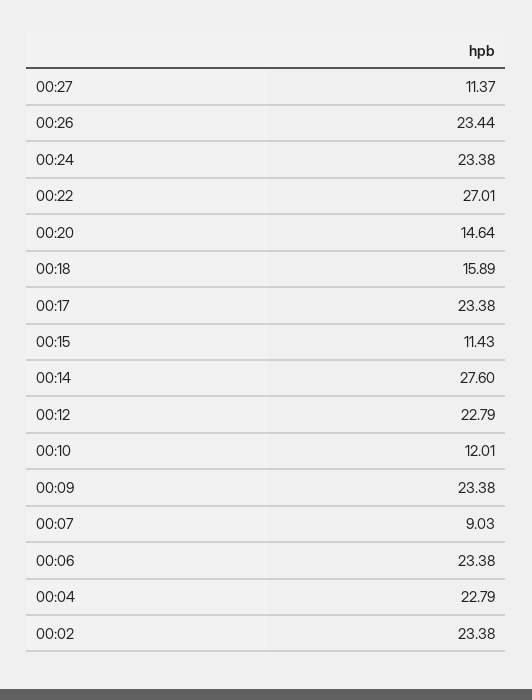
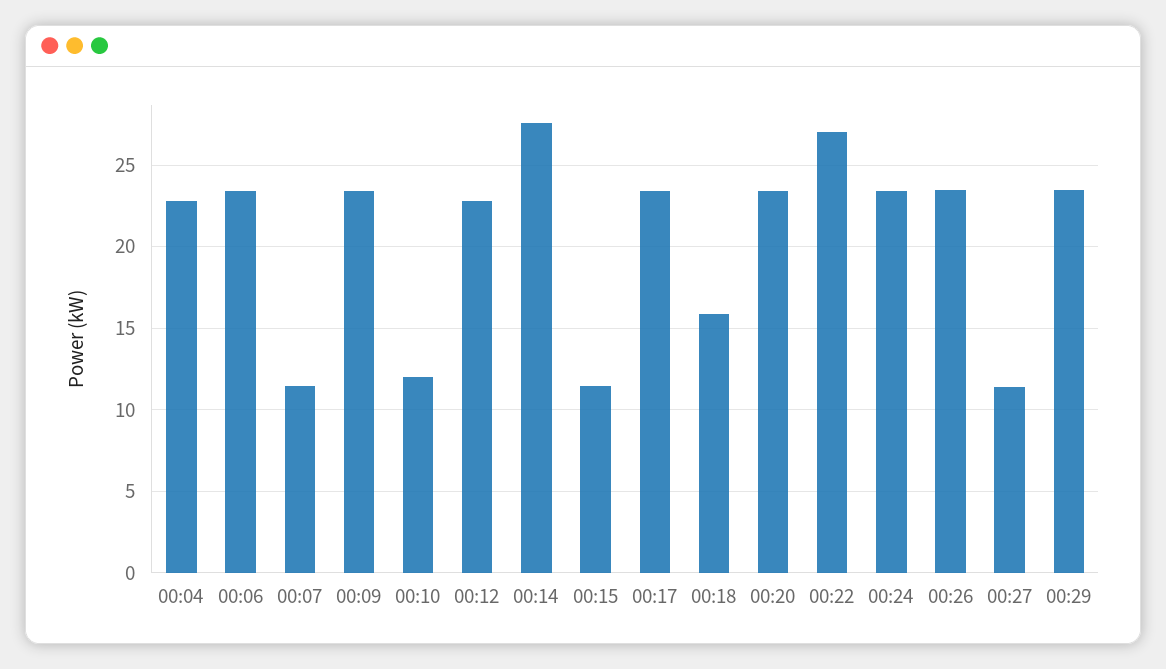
00:20: 14.64 -> 23.5
00:07: 9.03 -> 11.5
00:02: 23.38 -> none
00:29: none -> 23.5

